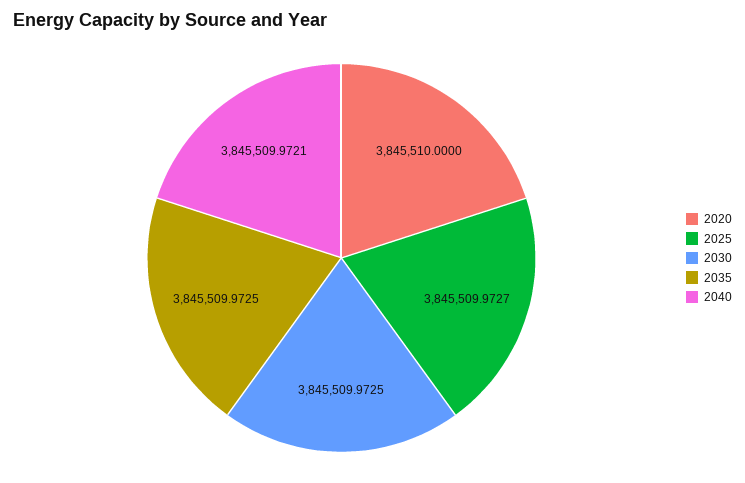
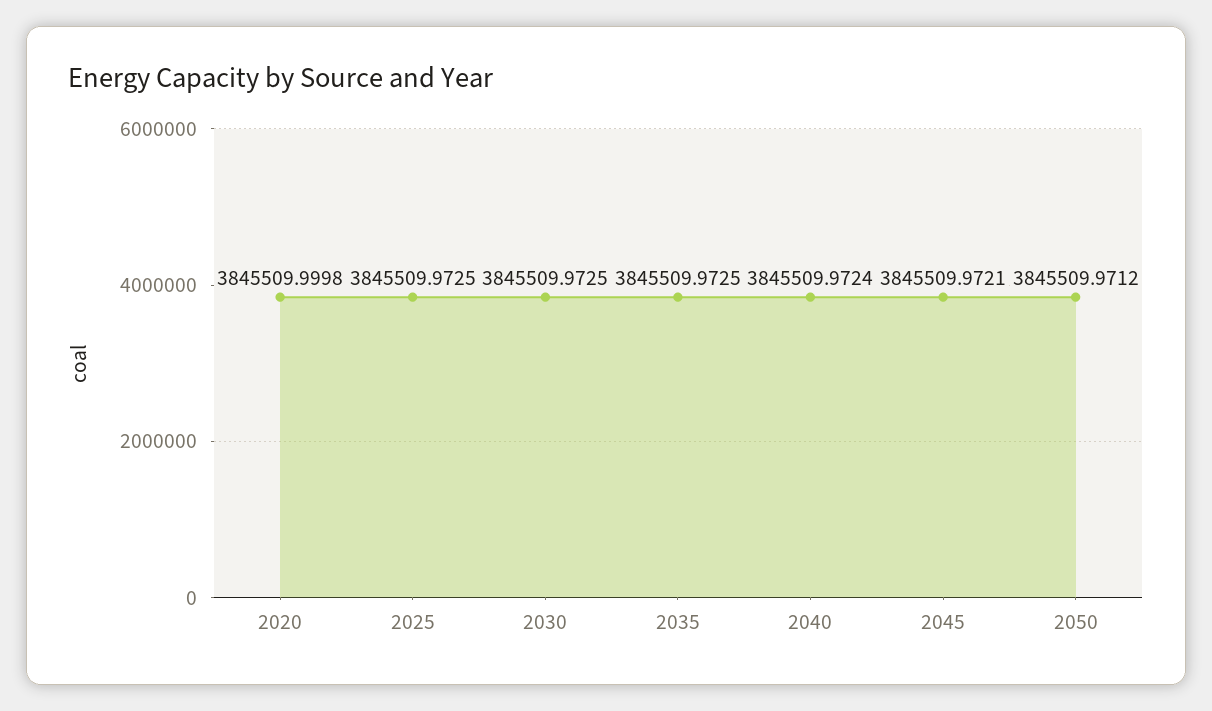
2020: 3845510 -> 3845509.9998
2025: 3845509.9727 -> 3845509.9725
2040: 3845509.9721 -> 3845509.9724
2045: none -> 3845509.9721
2050: none -> 3845509.9712

